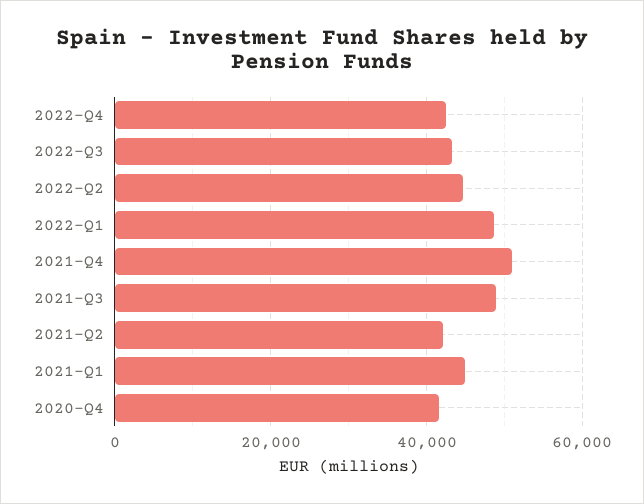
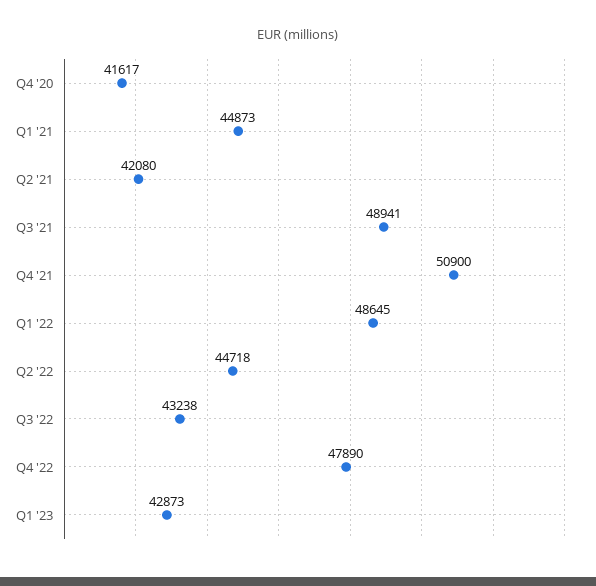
2022-Q4: 42000 -> 47890
Q1 '23: none -> 42873

